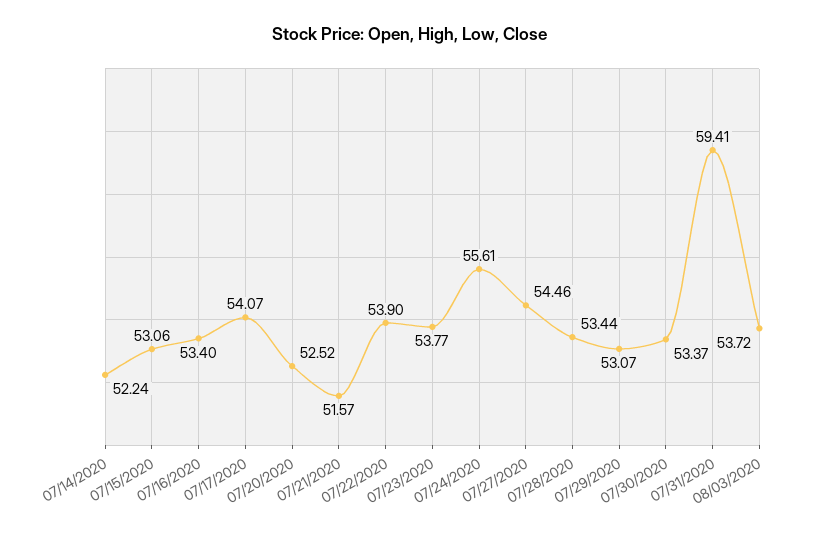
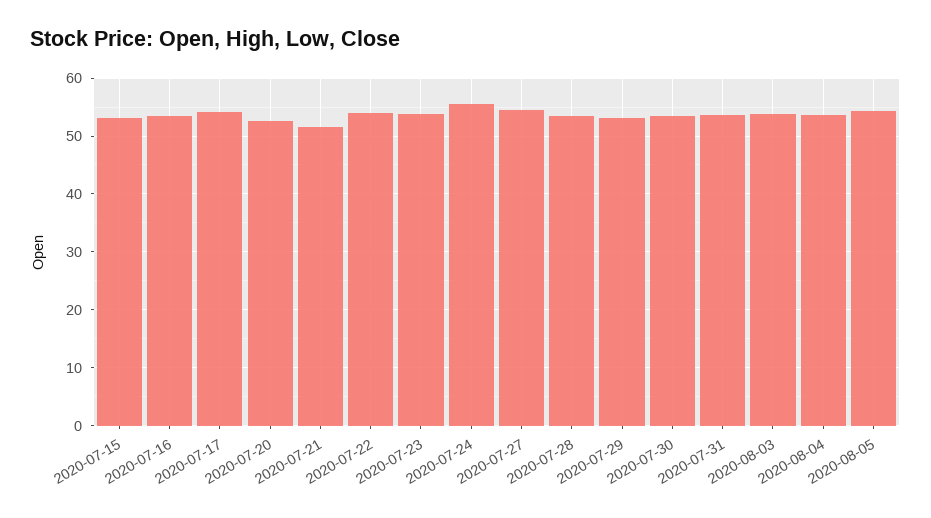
07/14/2020: 52.24 -> none
07/31/2020: 59.41 -> 54
2020-08-04: none -> 54
2020-08-05: none -> 54

